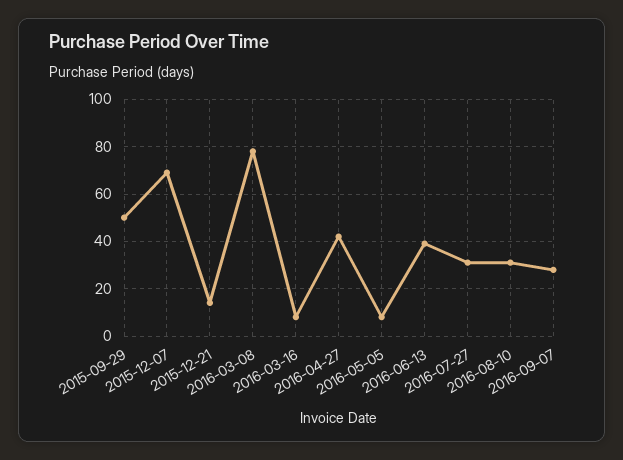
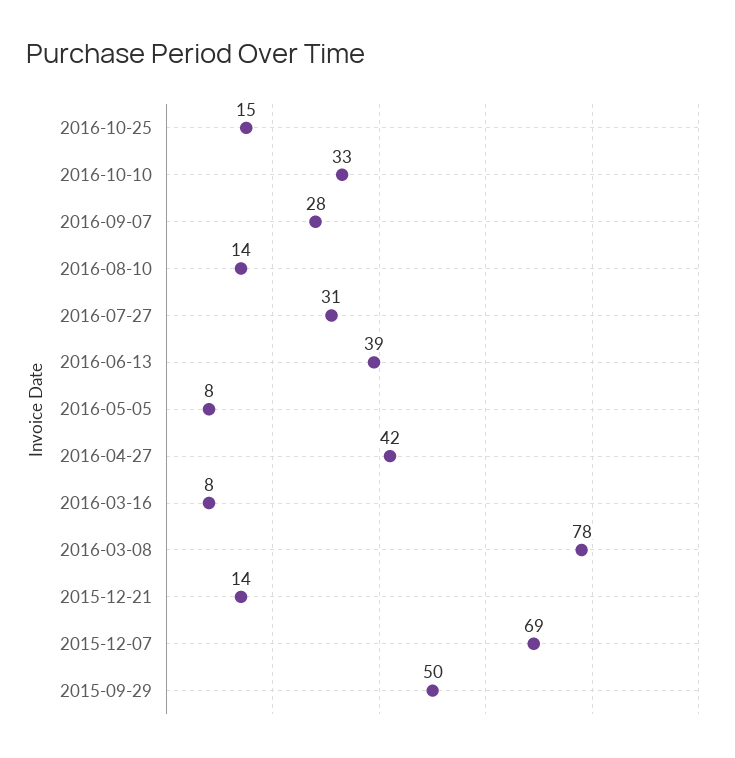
2016-08-10: 30 -> 14
2016-10-25: none -> 15
2016-10-10: none -> 33

